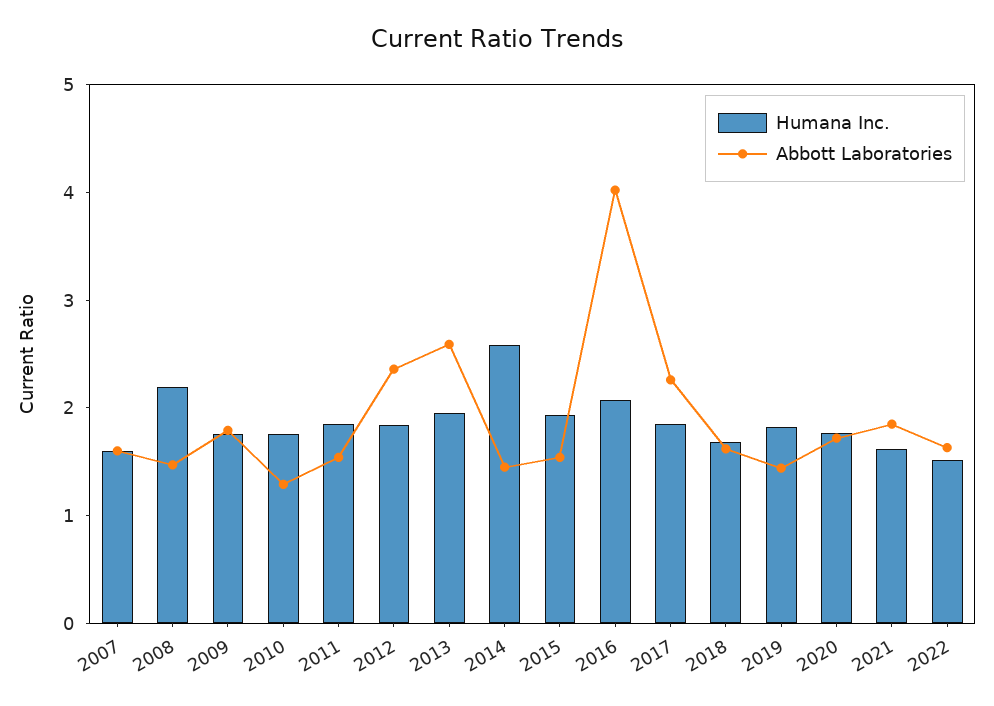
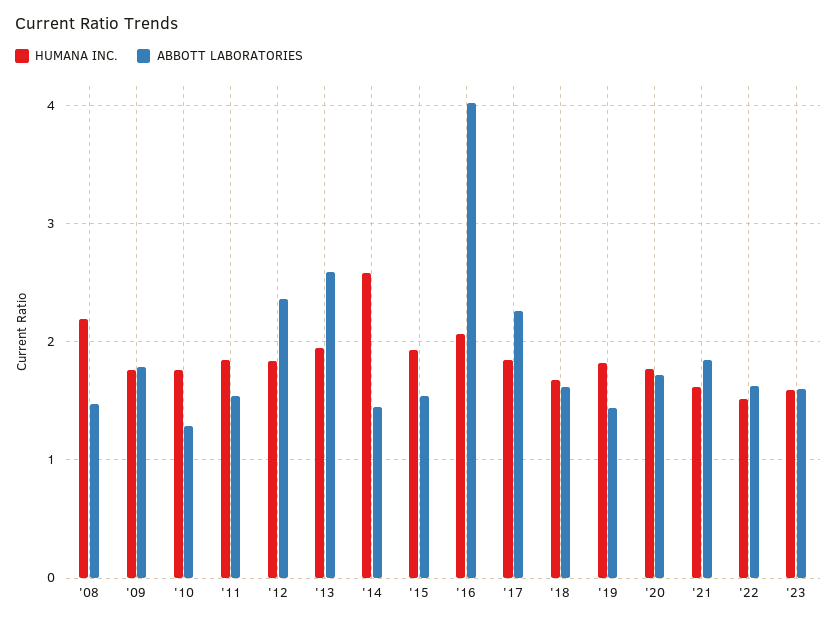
Humana Inc., 2007: 1.6 -> none
Abbott Laboratories, 2007: 1.6 -> none
Humana Inc., '23: none -> 1.6
Abbott Laboratories, '23: none -> 1.6

